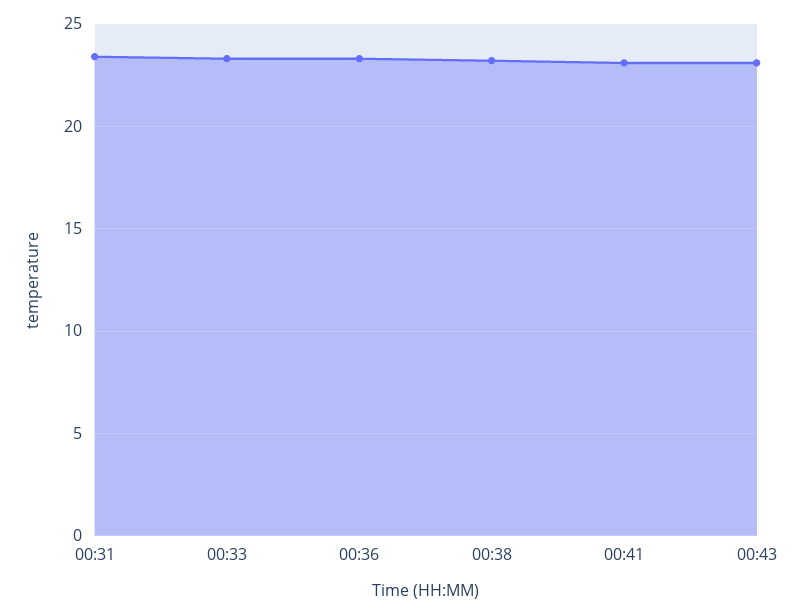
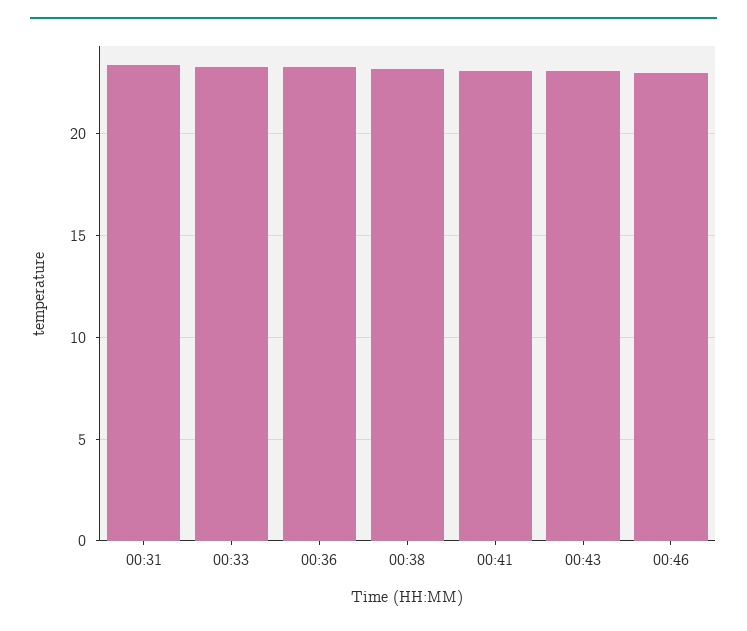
00:46: none -> 23

